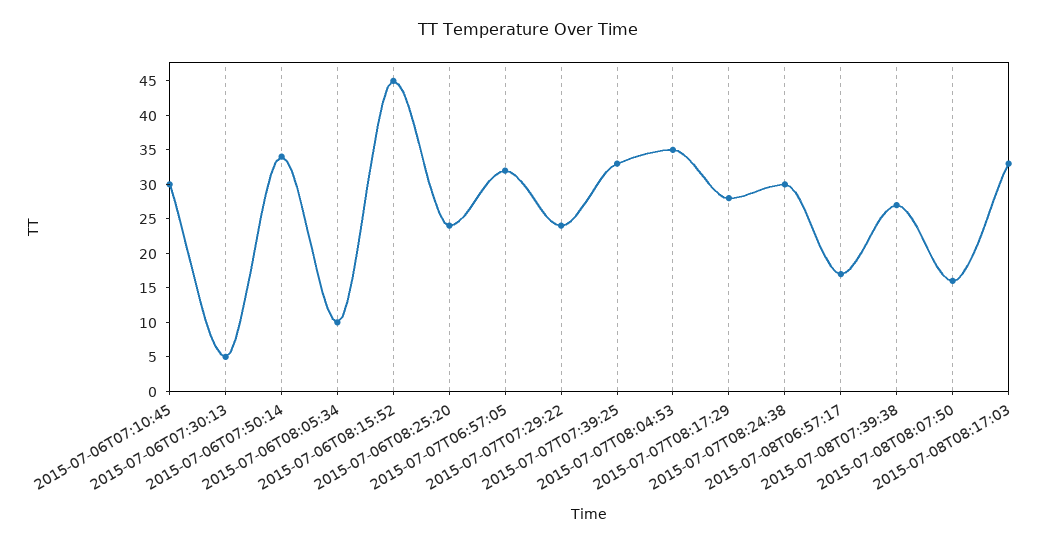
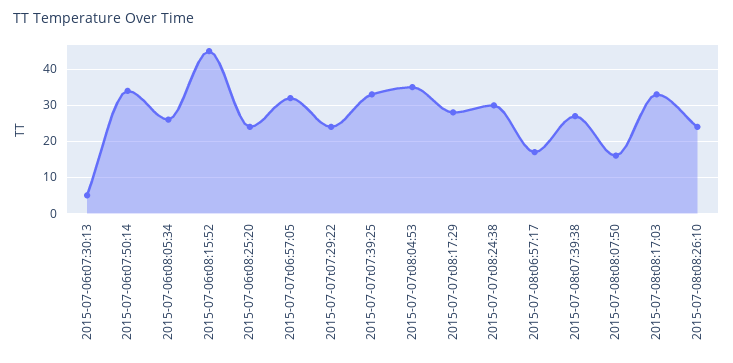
2015-07-06T07:10:45: 30 -> none
2015-07-06T08:05:34: 10 -> 25
2015-07-08t08:26:10: none -> 25

